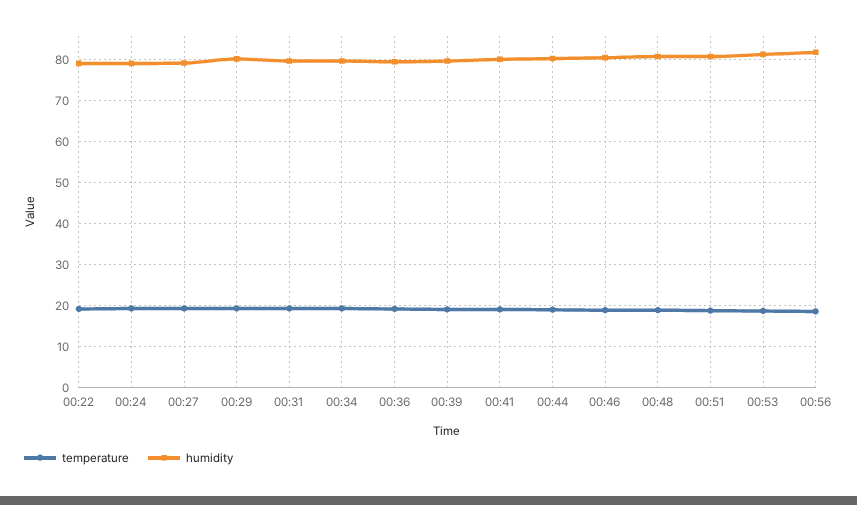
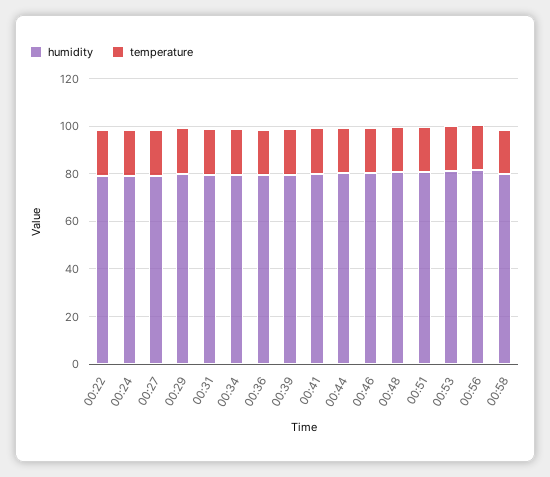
humidity, 00:58: none -> 80
temperature, 00:58: none -> 20

